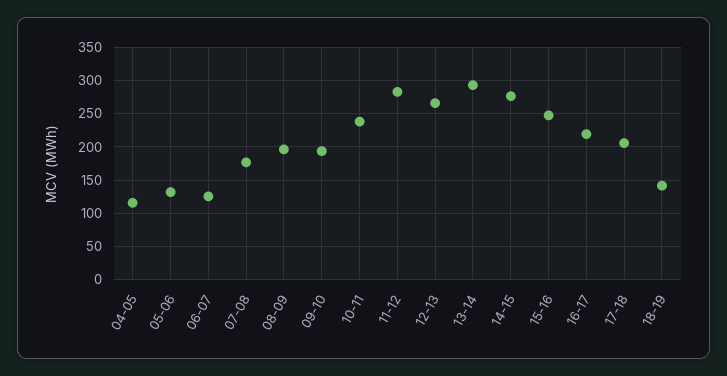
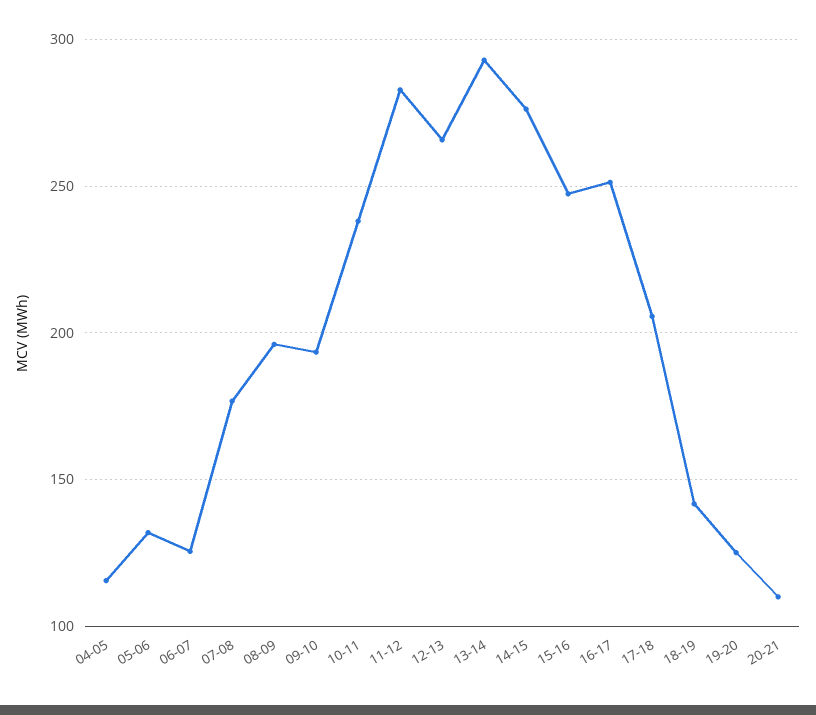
16-17: 220 -> 250
19-20: none -> 125
20-21: none -> 110

